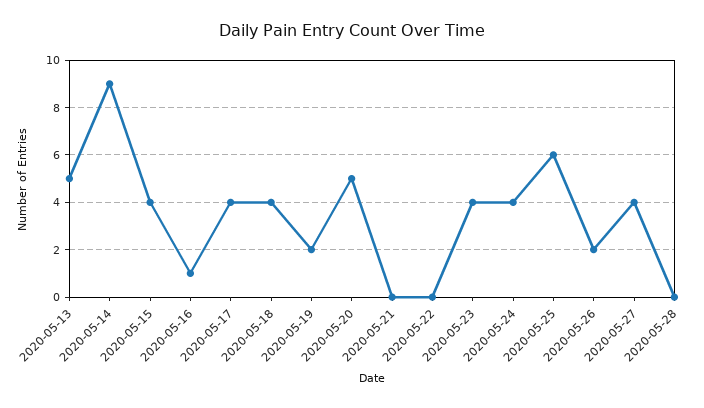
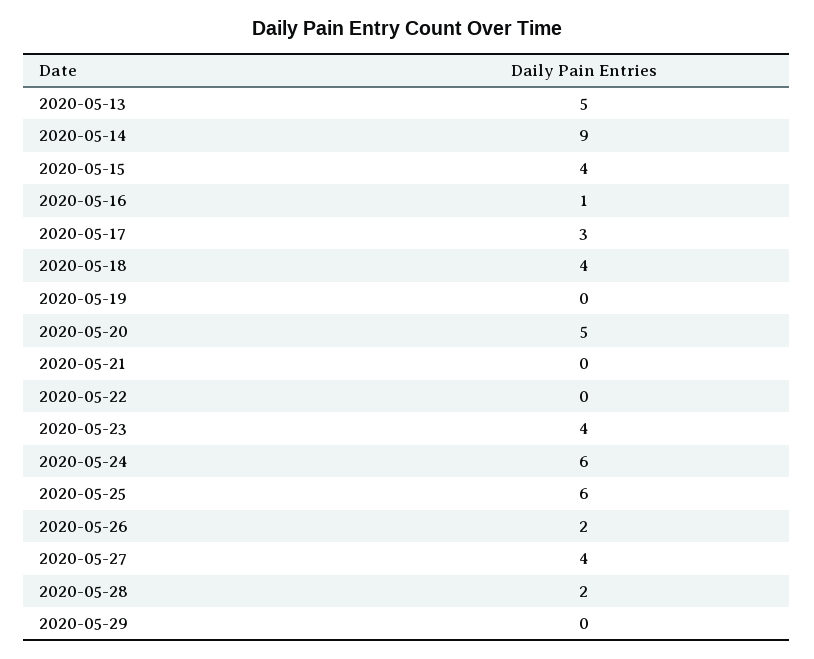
2020-05-17: 4 -> 3
2020-05-19: 2 -> 0
2020-05-24: 4 -> 6
2020-05-28: 0 -> 2
2020-05-29: none -> 0

